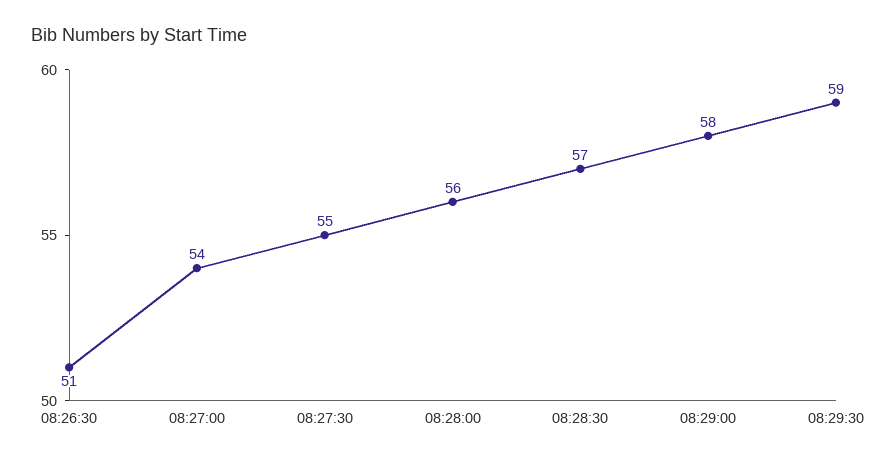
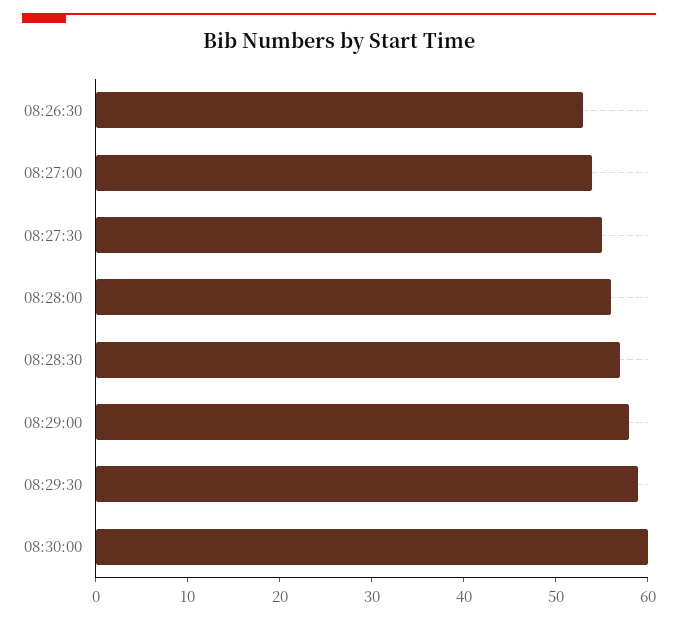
08:26:30: 51 -> 53
08:30:00: none -> 60

